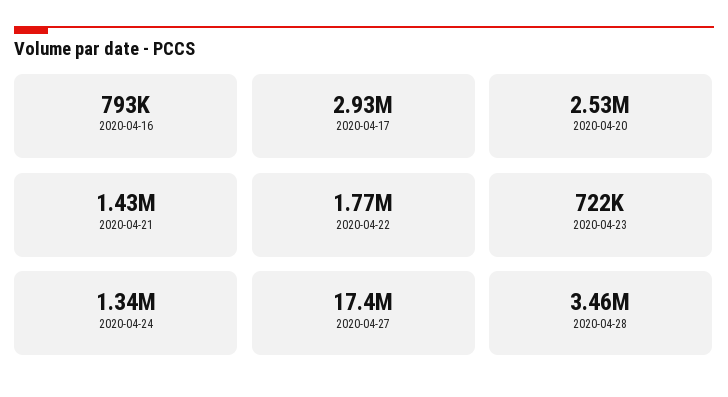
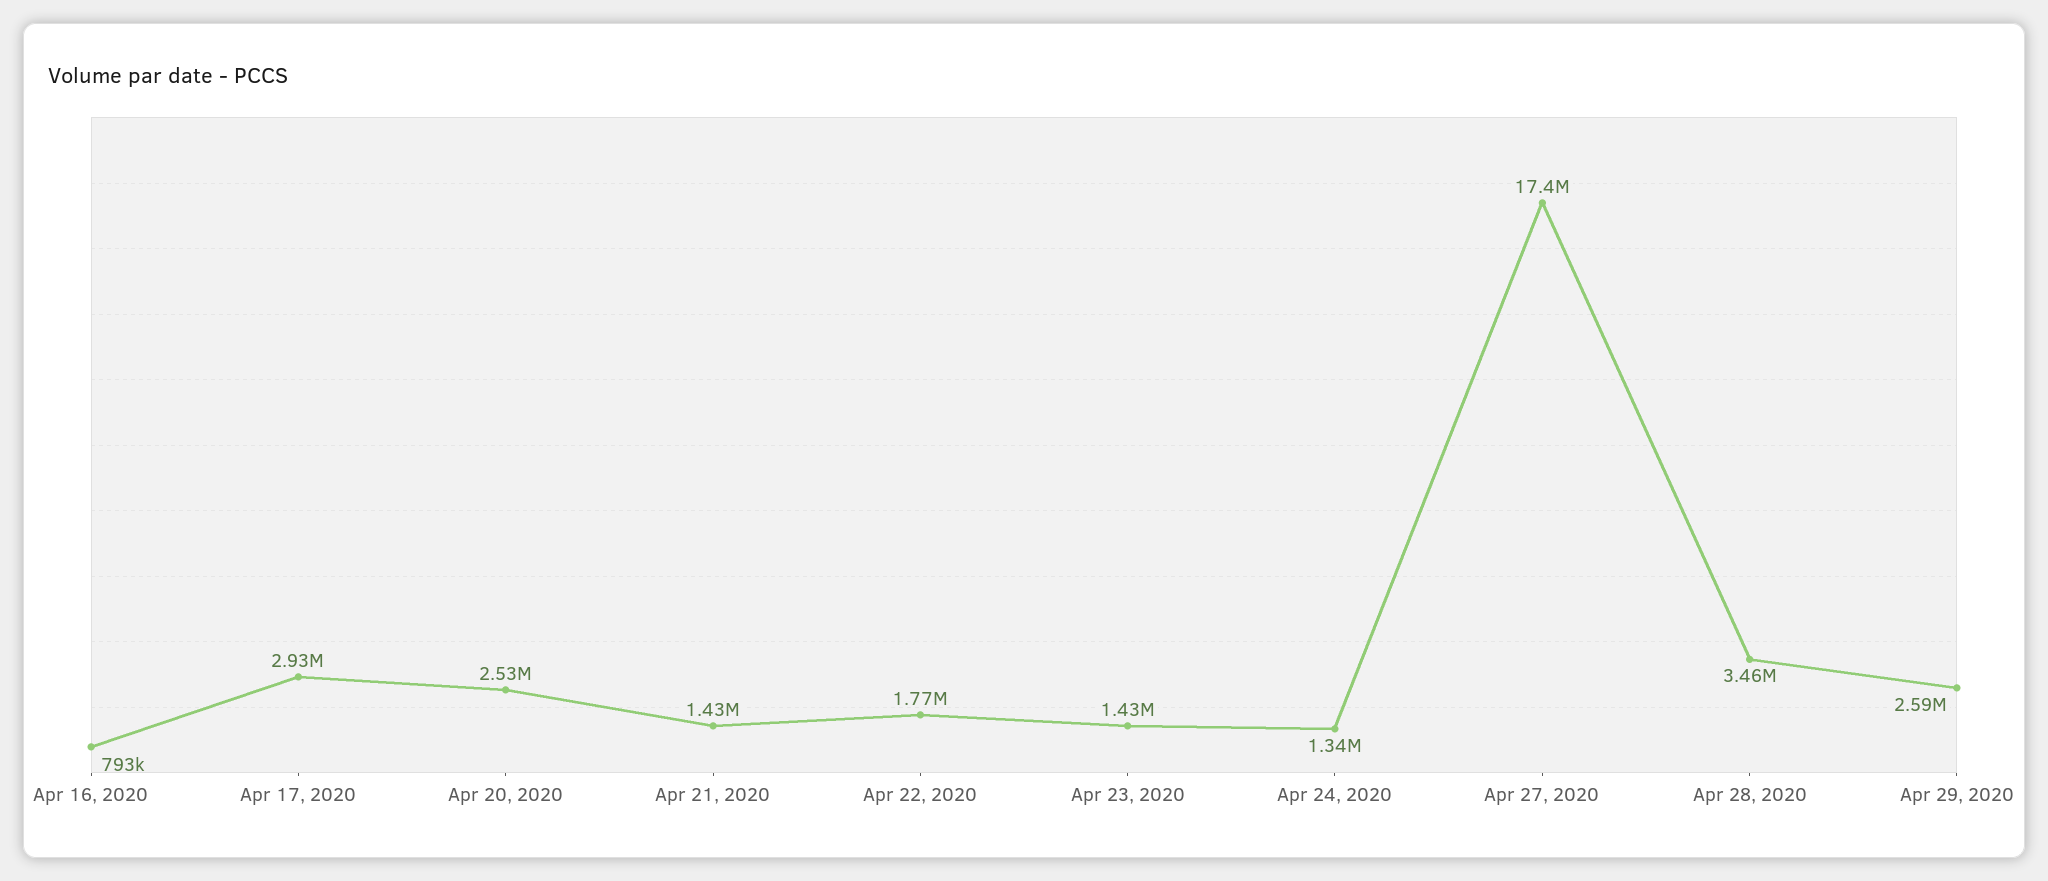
2020-04-23: 722000 -> 1430000
Apr 29, 2020: none -> 2590000

